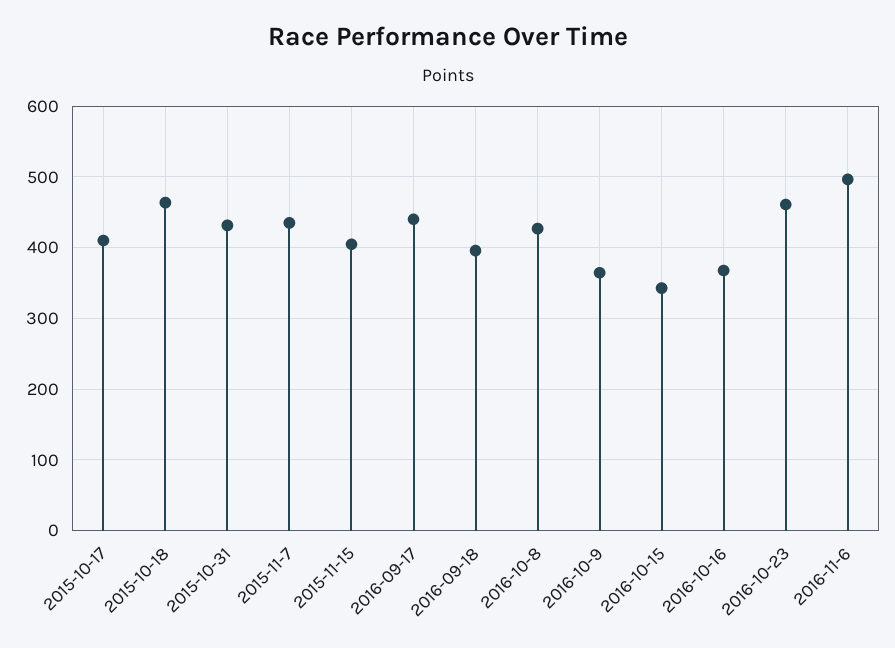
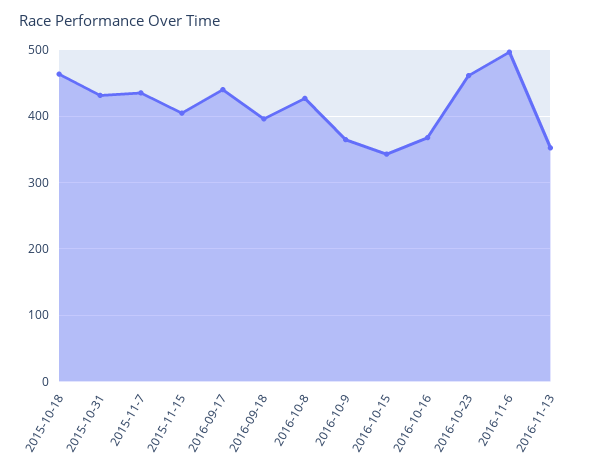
2015-10-17: 410 -> none
2016-11-13: none -> 350

